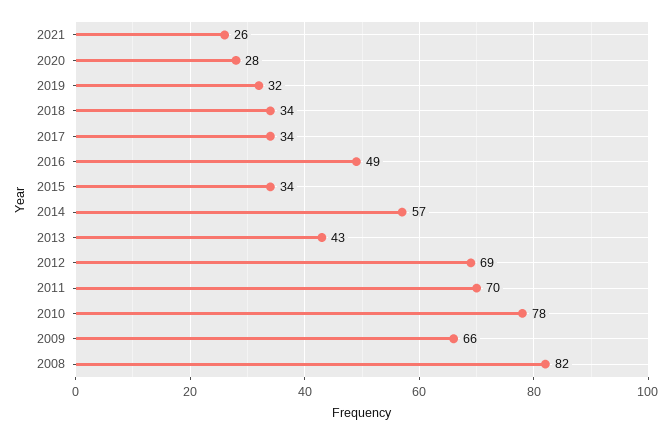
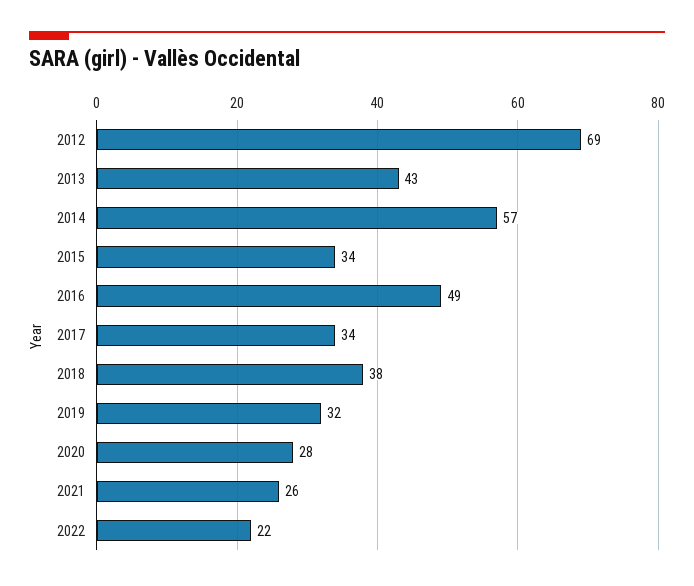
2018: 34 -> 38
2011: 70 -> none
2010: 78 -> none
2009: 66 -> none
2008: 82 -> none
2022: none -> 22

